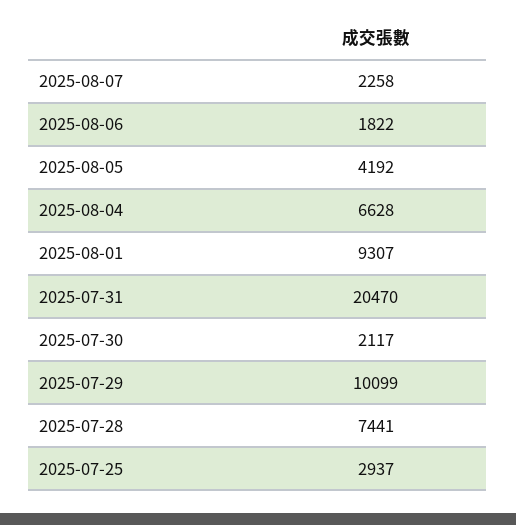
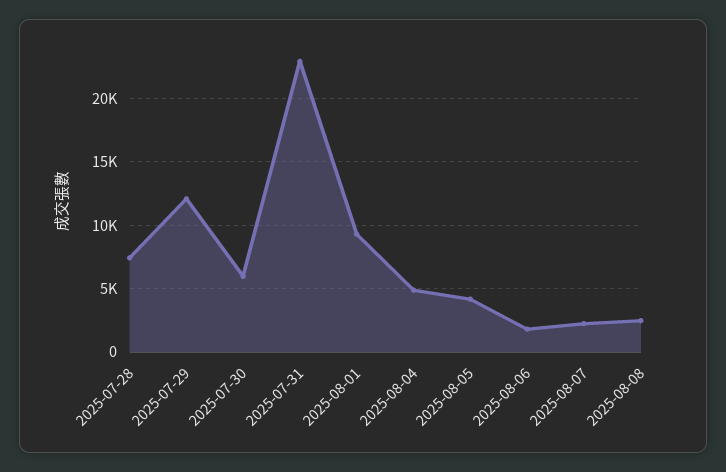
2025-08-04: 6628 -> 5000
2025-07-31: 20470 -> 23000
2025-07-30: 2117 -> 6000
2025-07-29: 10099 -> 12000
2025-07-25: 2937 -> none
2025-08-08: none -> 2500

